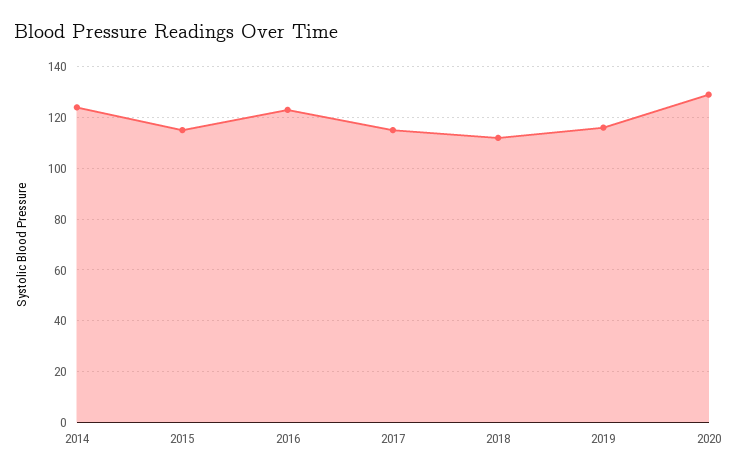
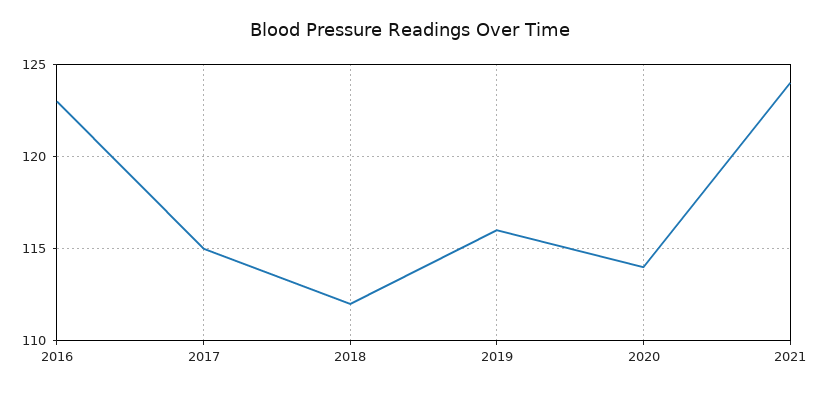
2014: 125 -> none
2015: 115 -> none
2020: 130 -> 114
2021: none -> 124

